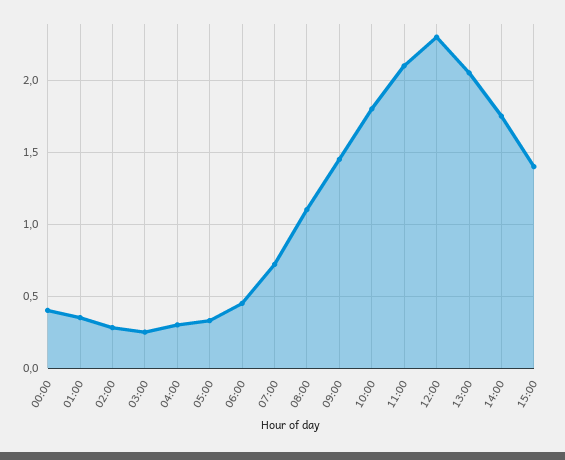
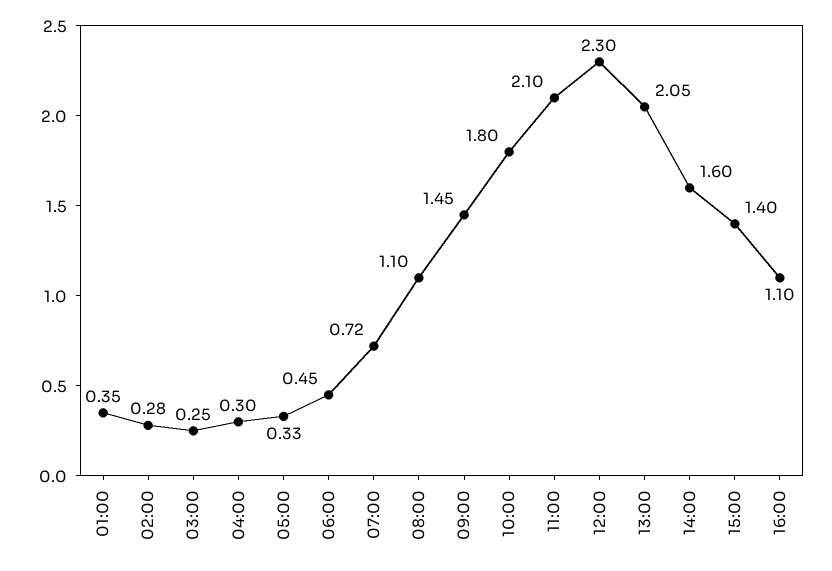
00:00: 0.4 -> none
14:00: 1.75 -> 1.6
16:00: none -> 1.1

